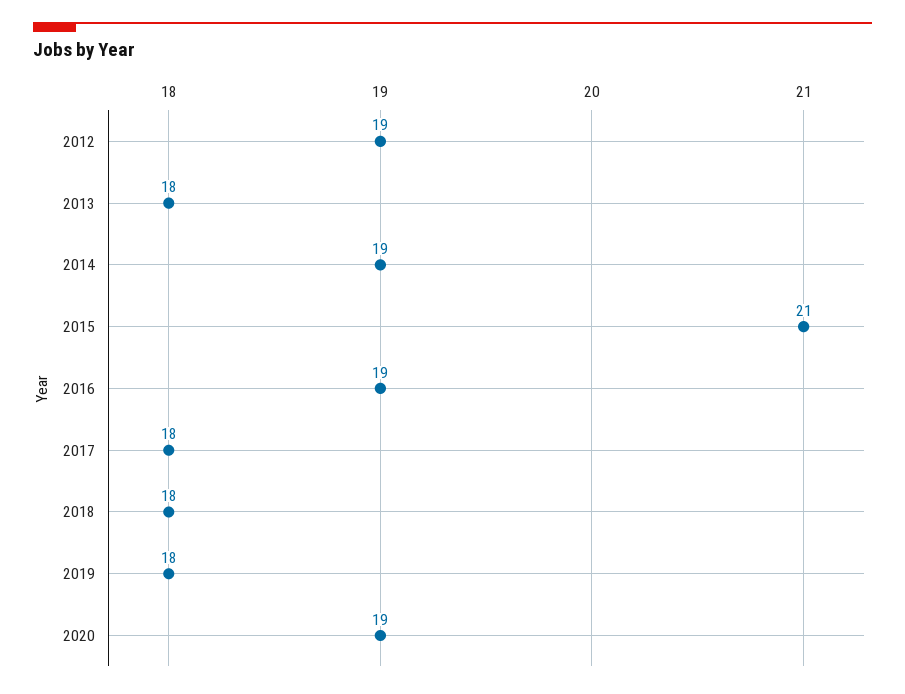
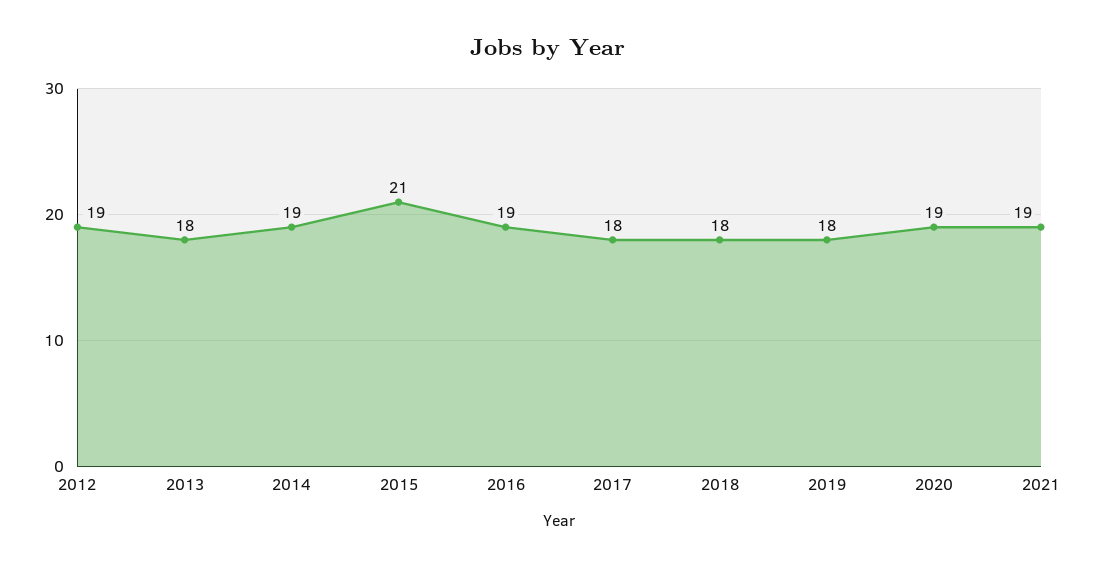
2021: none -> 19

